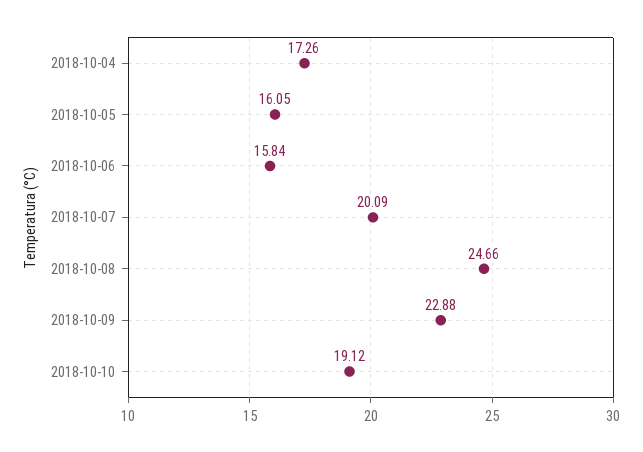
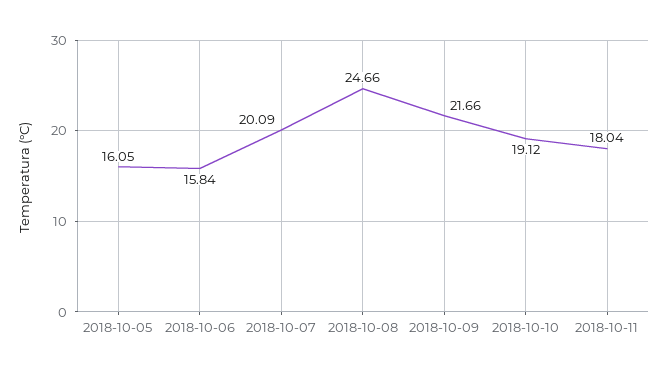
2018-10-04: 17.26 -> none
2018-10-09: 22.88 -> 21.66
2018-10-11: none -> 18.04

